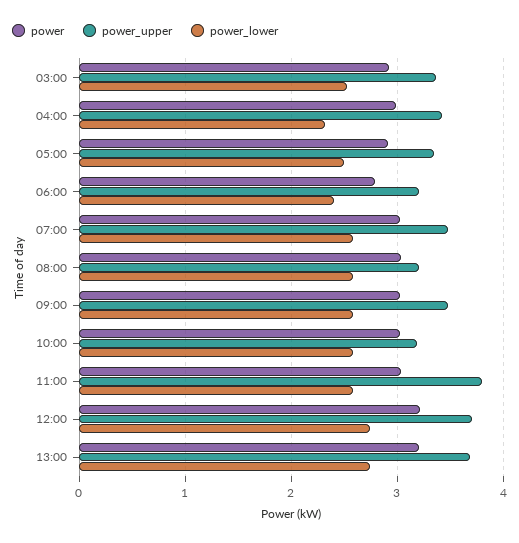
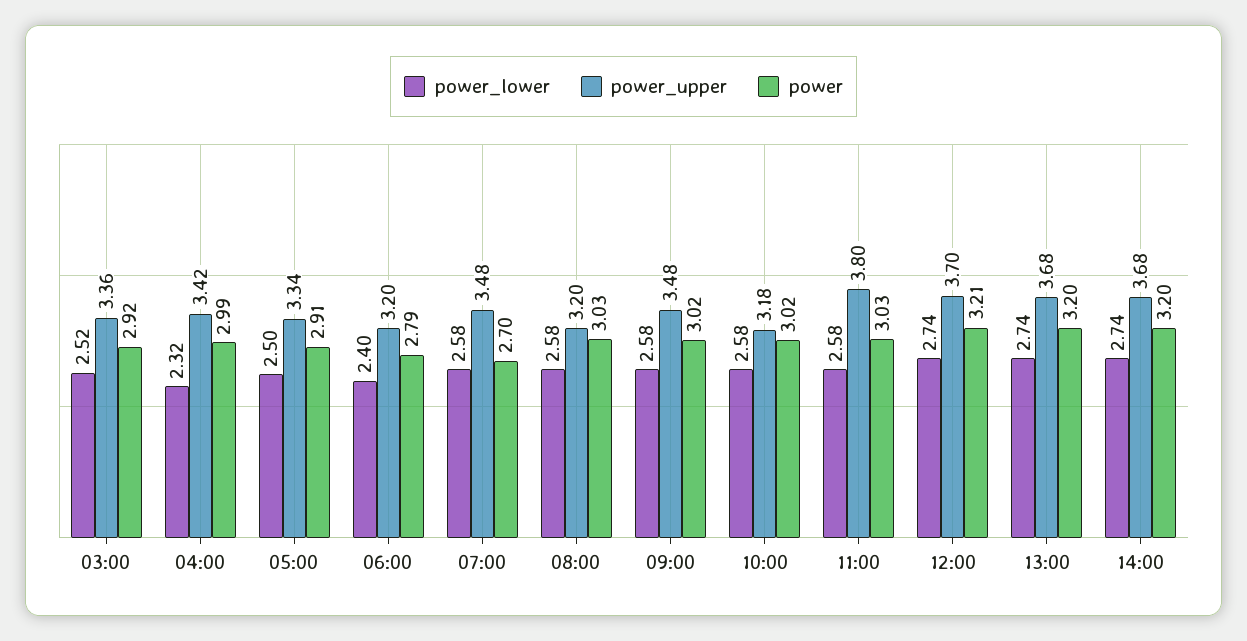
power, 07:00: 3 -> 2.7
power_lower, 14:00: none -> 2.74
power_upper, 14:00: none -> 3.68
power, 14:00: none -> 3.2

